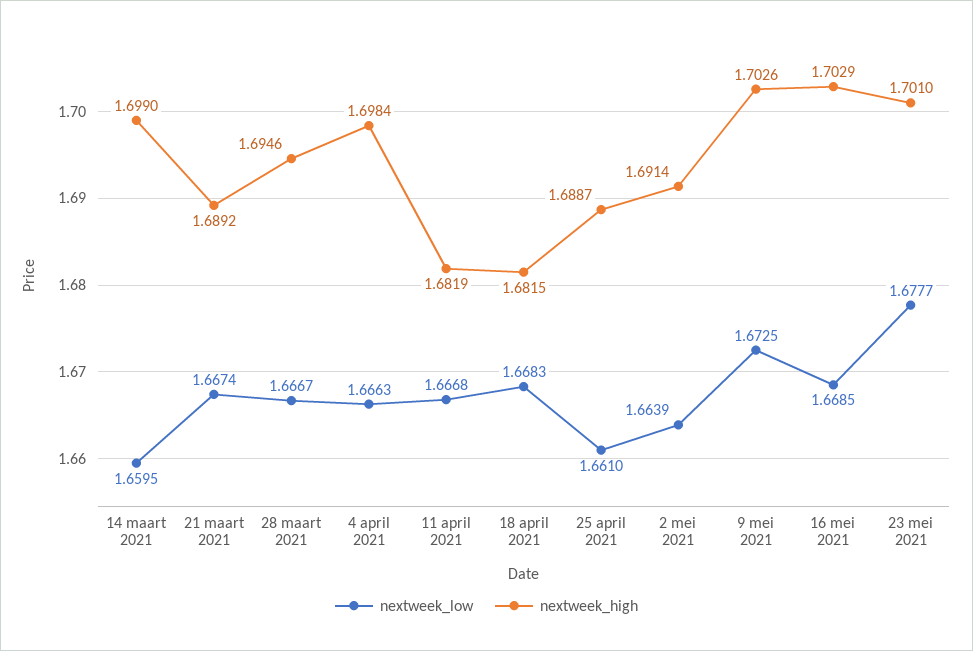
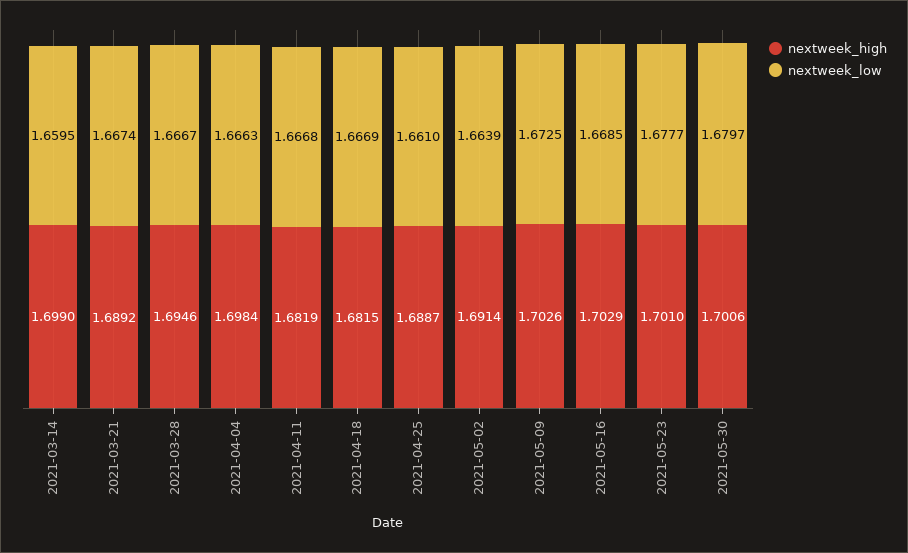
nextweek_low, 18 april 2021: 1.6683 -> 1.6669
nextweek_high, 2021-05-30: none -> 1.7006
nextweek_low, 2021-05-30: none -> 1.6797

